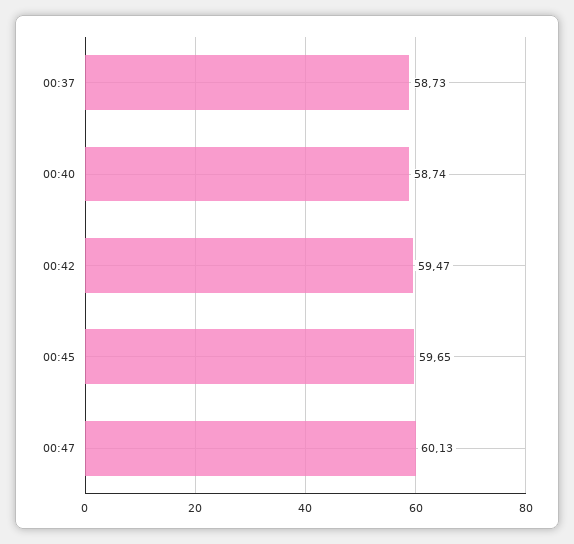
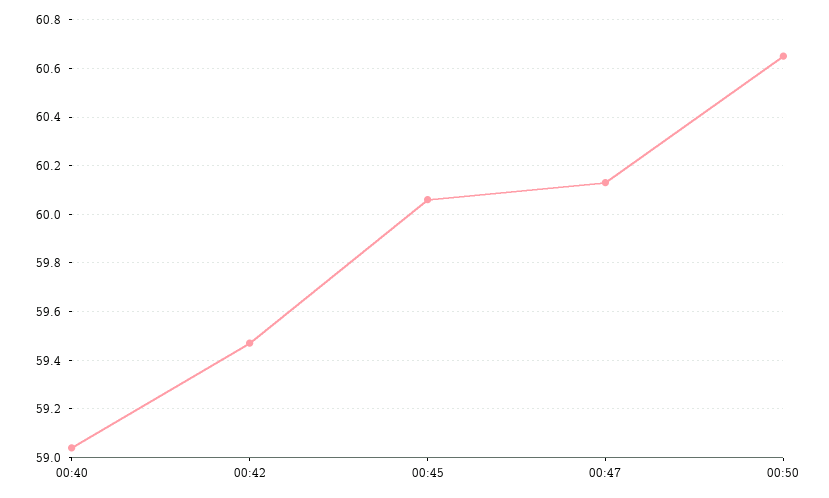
00:37: 58.73 -> none
00:40: 58.74 -> 59.05
00:45: 59.65 -> 60.05
00:50: none -> 60.65

